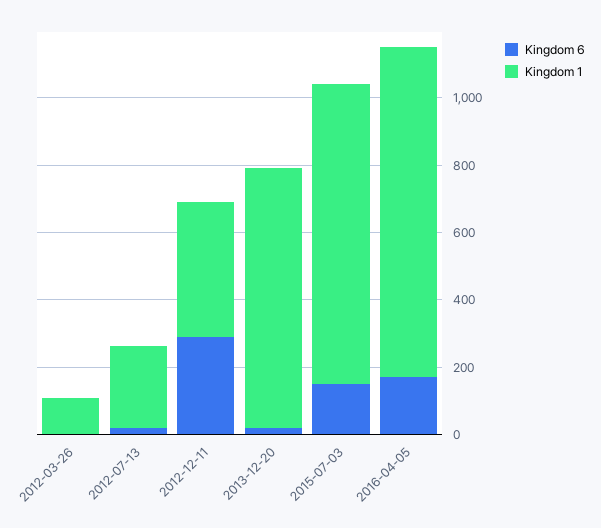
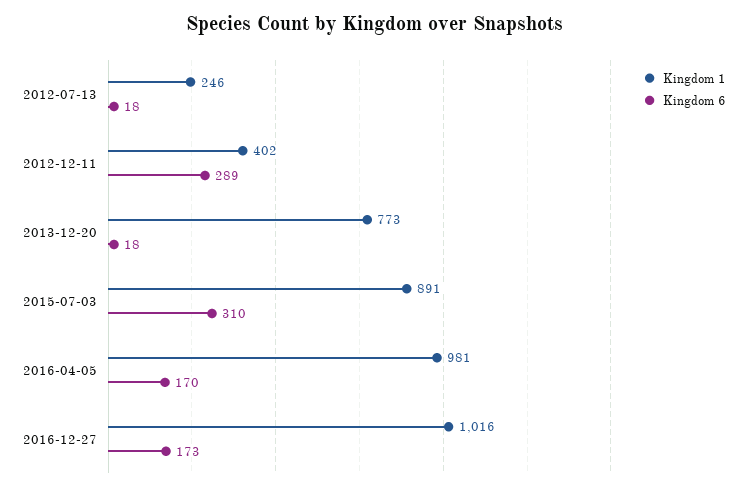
Kingdom 6, 2012-03-26: 0 -> none
Kingdom 1, 2012-03-26: 100 -> none
Kingdom 6, 2015-07-03: 150 -> 310
Kingdom 1, 2016-12-27: none -> 1016
Kingdom 6, 2016-12-27: none -> 173

